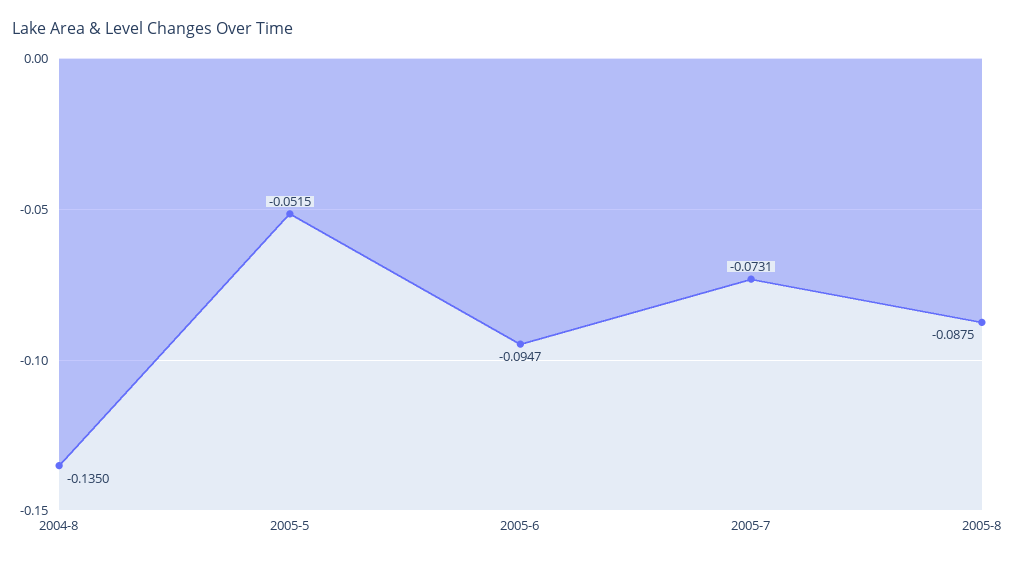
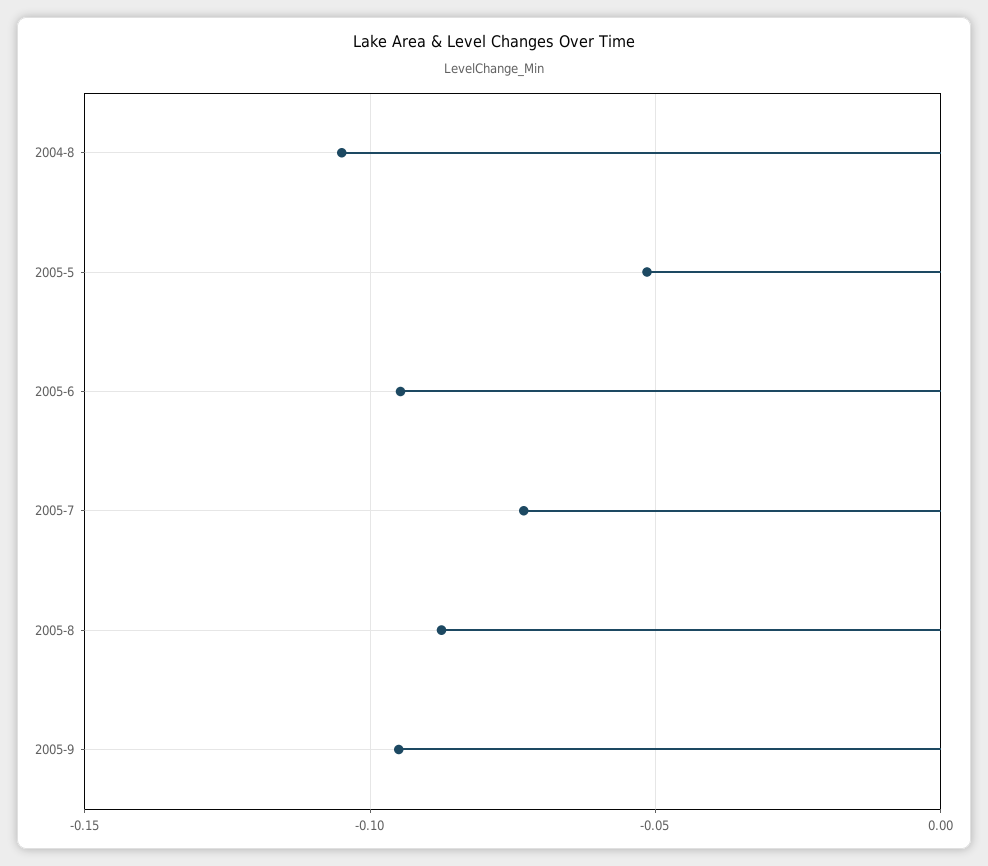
2004-8: -0.135 -> -0.105
2005-9: none -> -0.095

